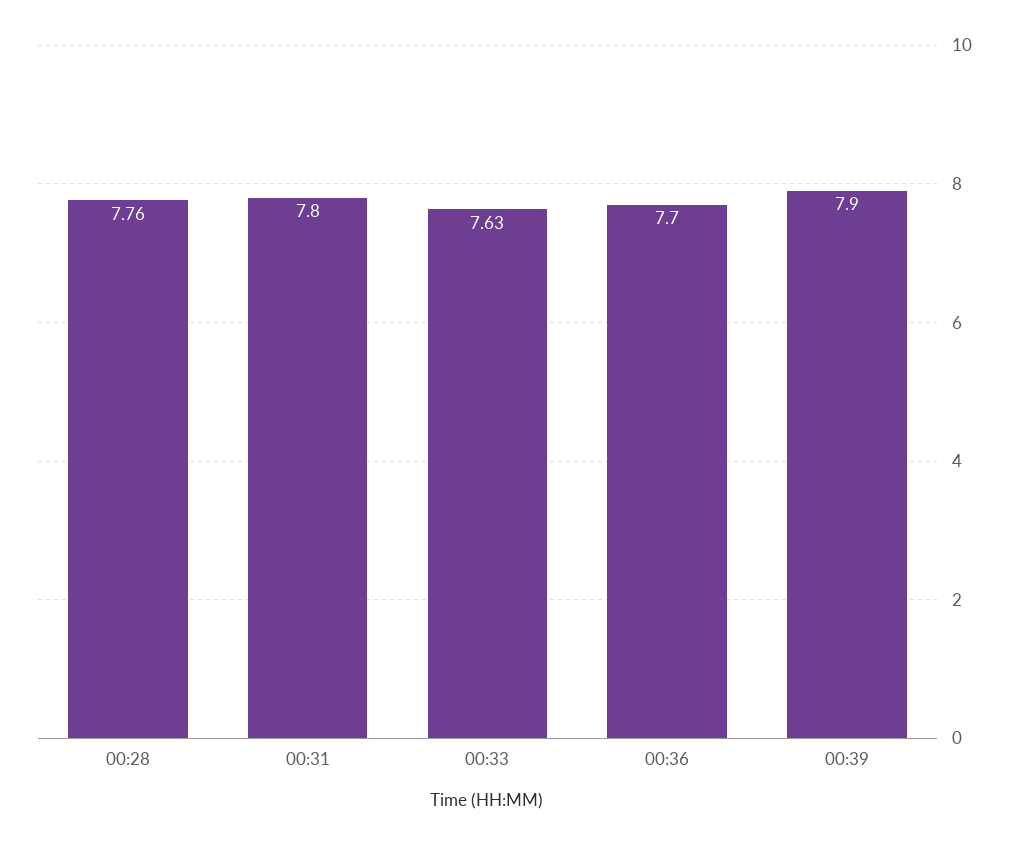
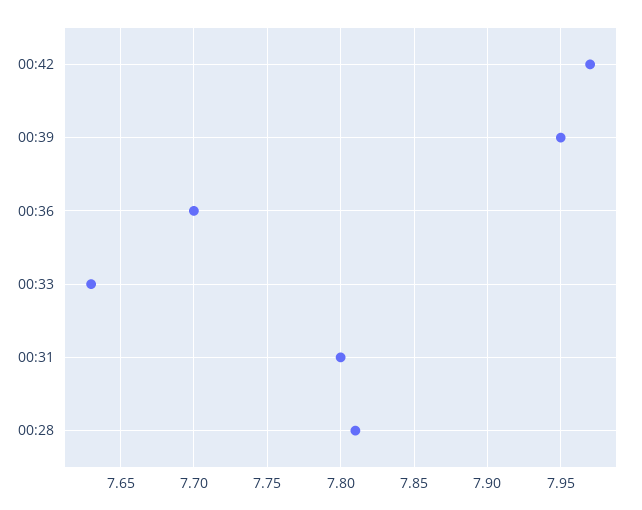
00:28: 7.76 -> 7.81
00:39: 7.9 -> 7.95
00:42: none -> 7.97

